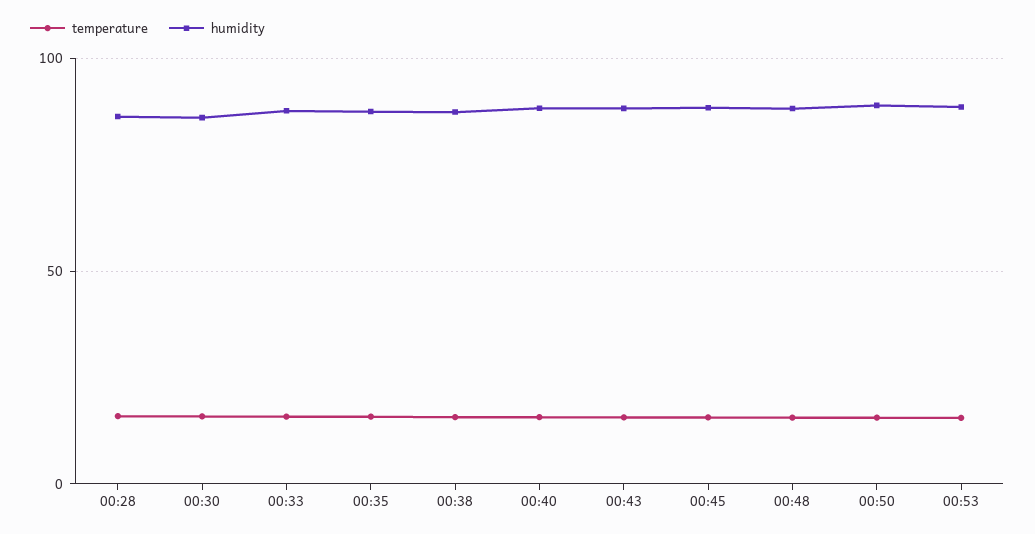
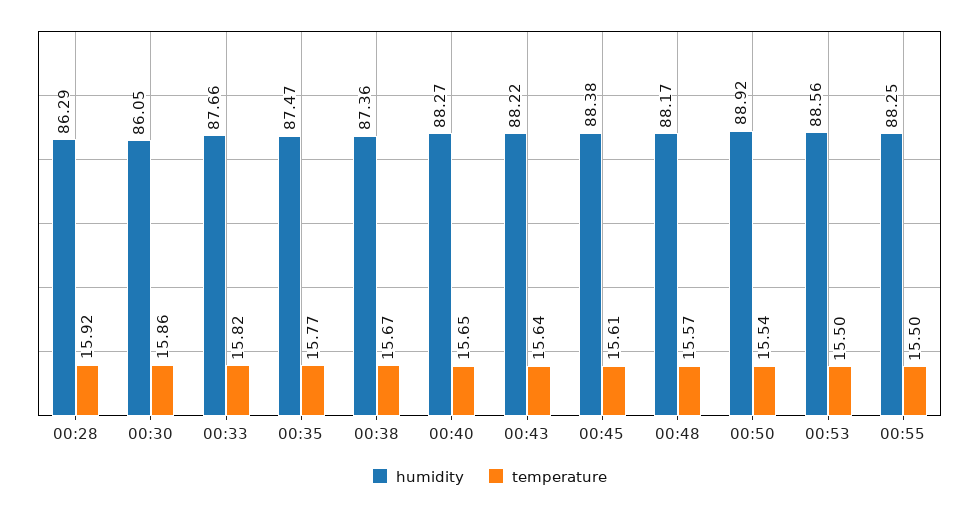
humidity, 00:55: none -> 88.25
temperature, 00:55: none -> 15.5

